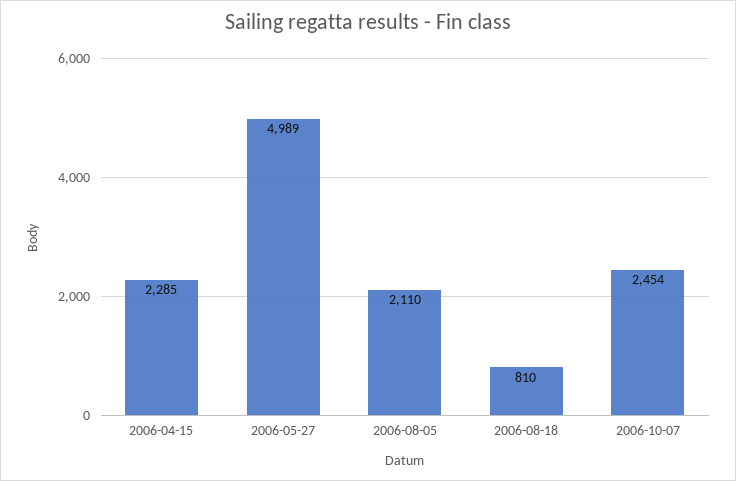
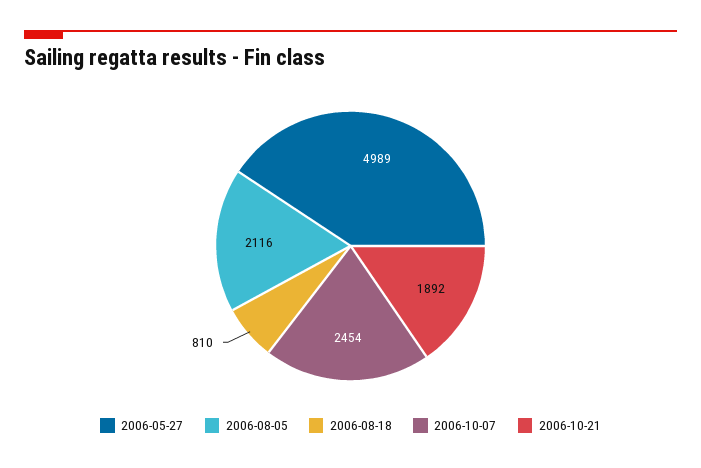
2006-04-15: 2285 -> none
2006-08-05: 2110 -> 2116
2006-10-21: none -> 1892

